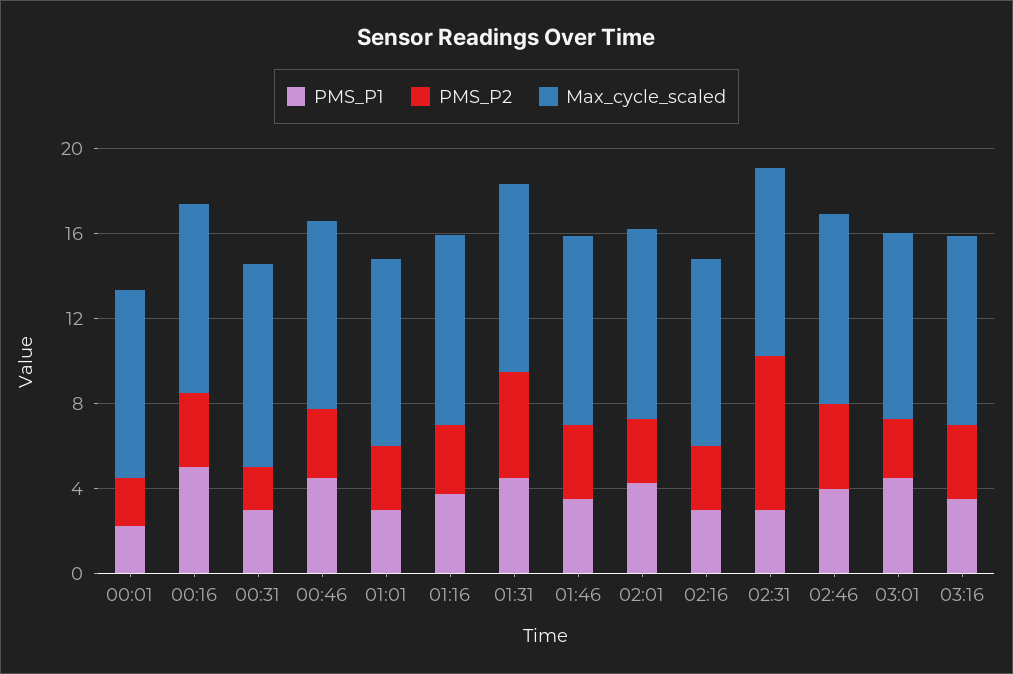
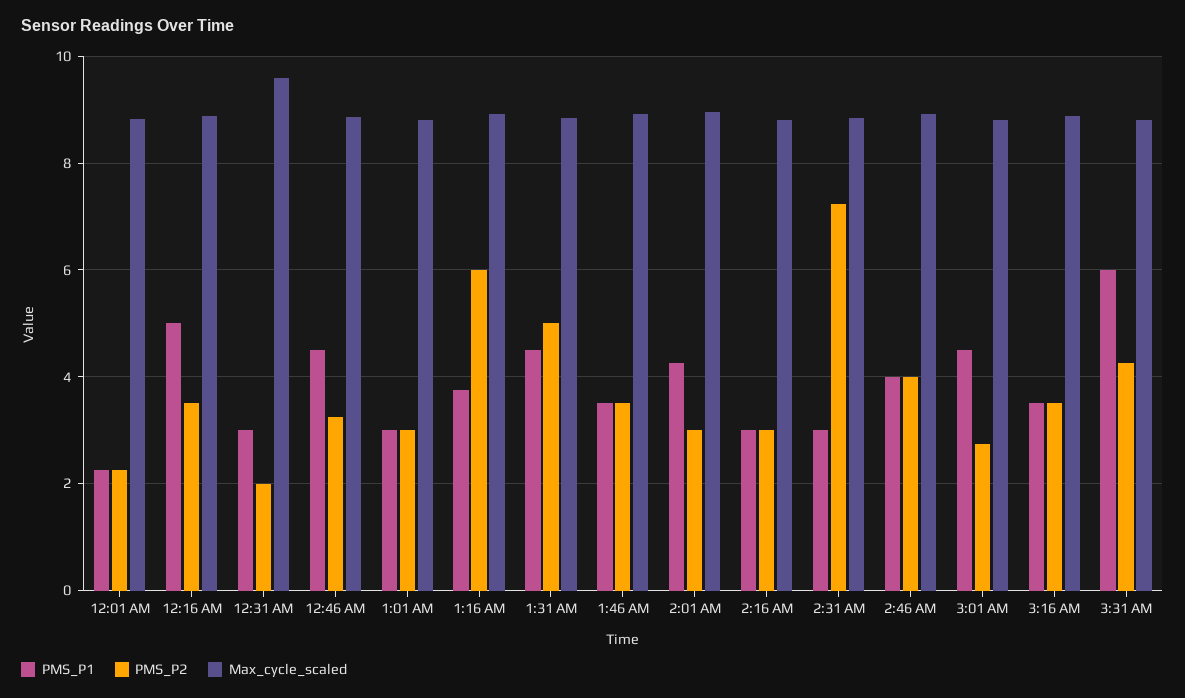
PMS_P2, 01:16: 3 -> 6
PMS_P1, 3:31 AM: none -> 6
PMS_P2, 3:31 AM: none -> 4.2
Max_cycle_scaled, 3:31 AM: none -> 8.8

